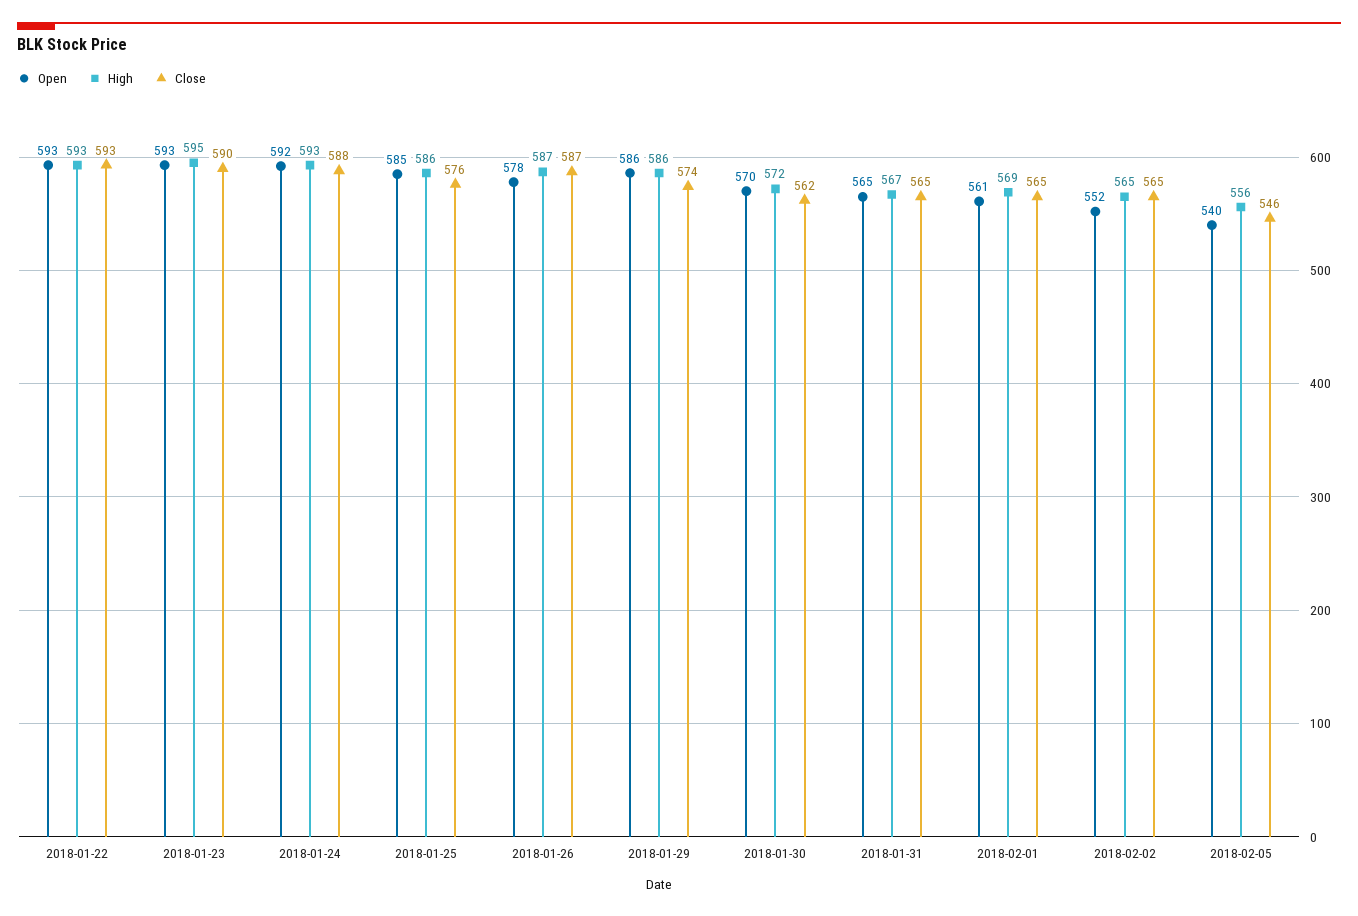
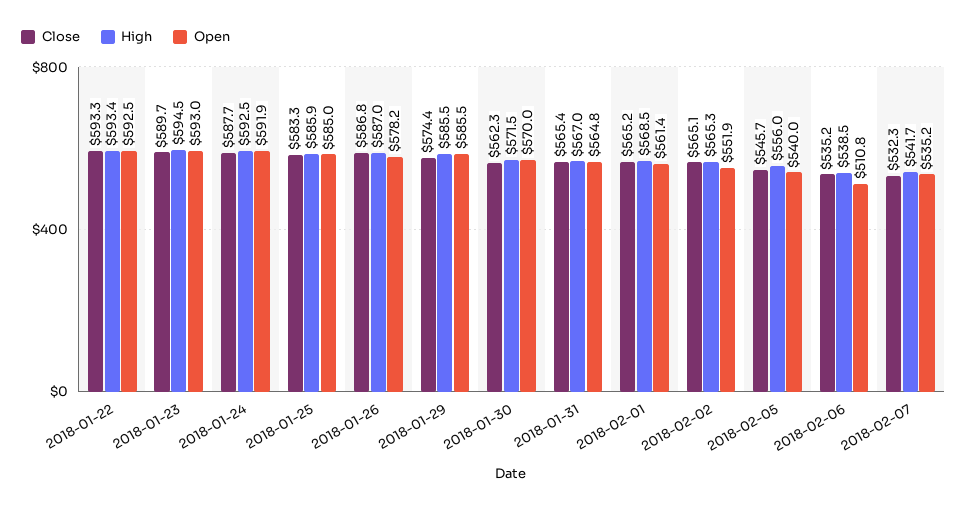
Close, 2018-01-25: 576 -> 583.3
Close, 2018-02-06: none -> 535.2
High, 2018-02-06: none -> 538.5
Open, 2018-02-06: none -> 510.8
Close, 2018-02-07: none -> 532.3
High, 2018-02-07: none -> 541.7
Open, 2018-02-07: none -> 535.2

